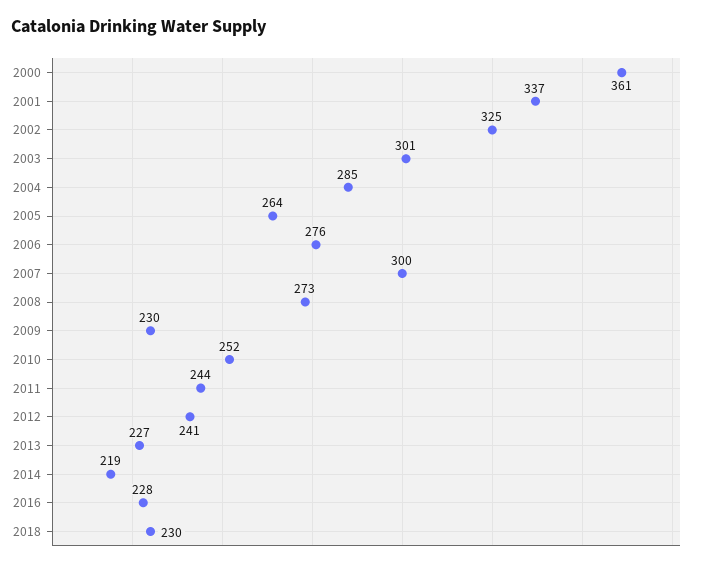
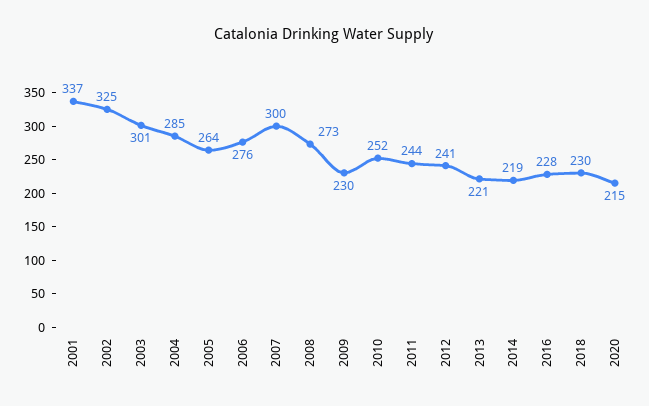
2000: 361 -> none
2013: 227 -> 221
2020: none -> 215

